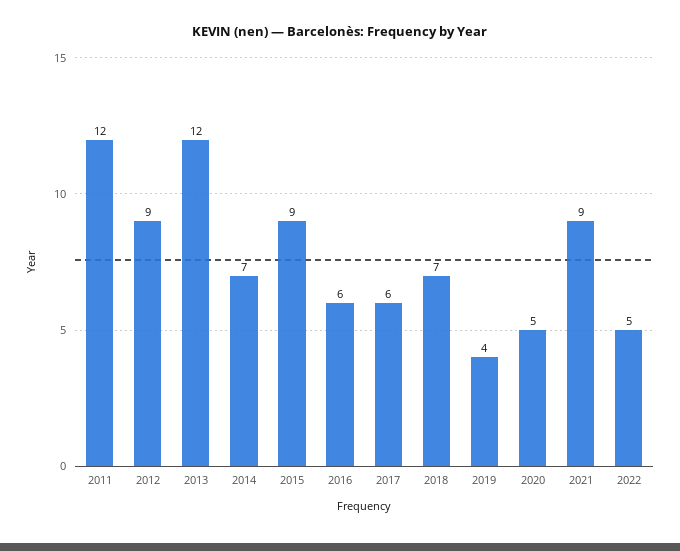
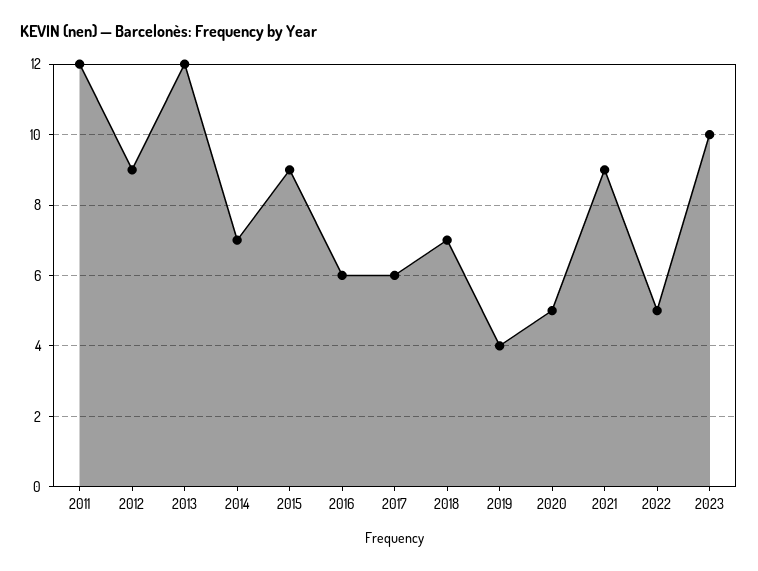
2023: none -> 10

